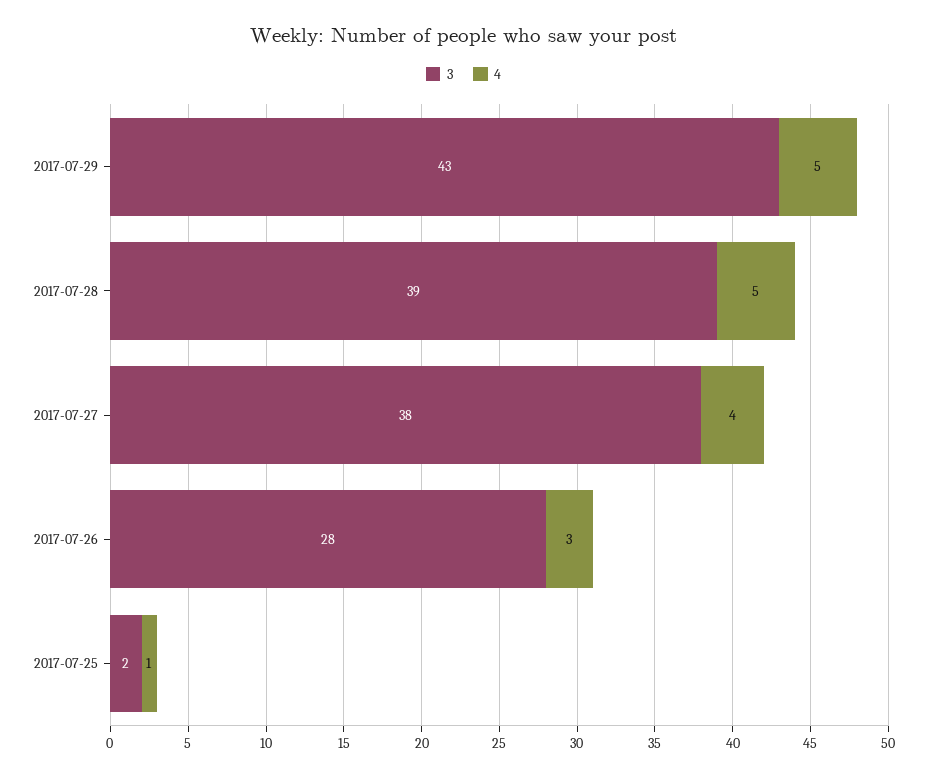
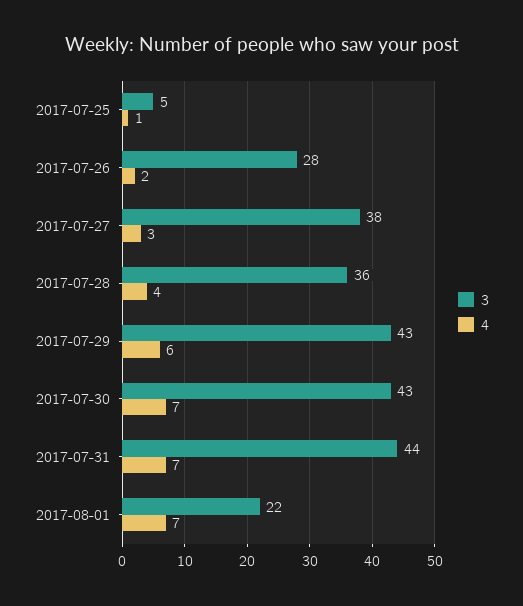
4, 2017-07-29: 5 -> 6
3, 2017-07-28: 39 -> 36
4, 2017-07-28: 5 -> 4
4, 2017-07-27: 4 -> 3
4, 2017-07-26: 3 -> 2
3, 2017-07-25: 2 -> 5
3, 2017-07-30: none -> 43
4, 2017-07-30: none -> 7
3, 2017-07-31: none -> 44
4, 2017-07-31: none -> 7
3, 2017-08-01: none -> 22
4, 2017-08-01: none -> 7

